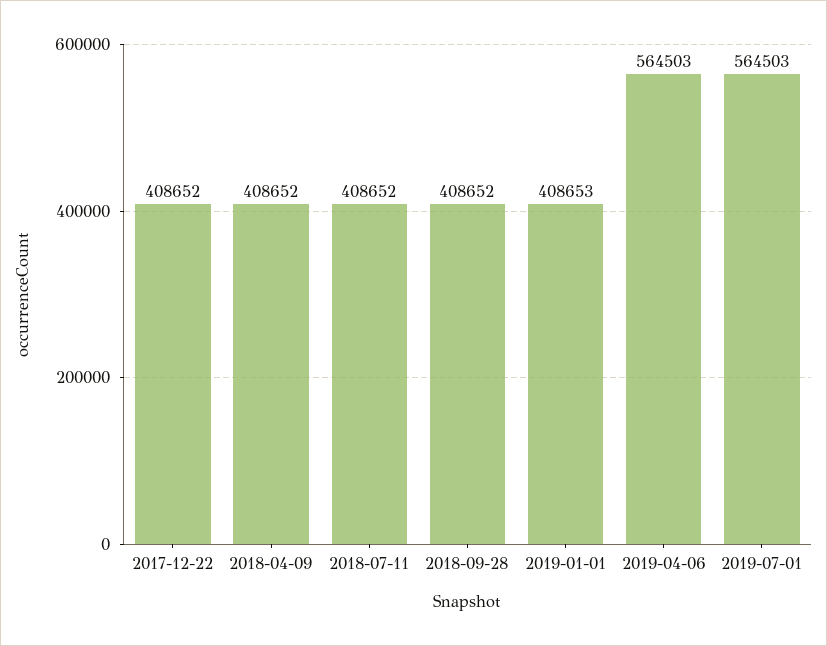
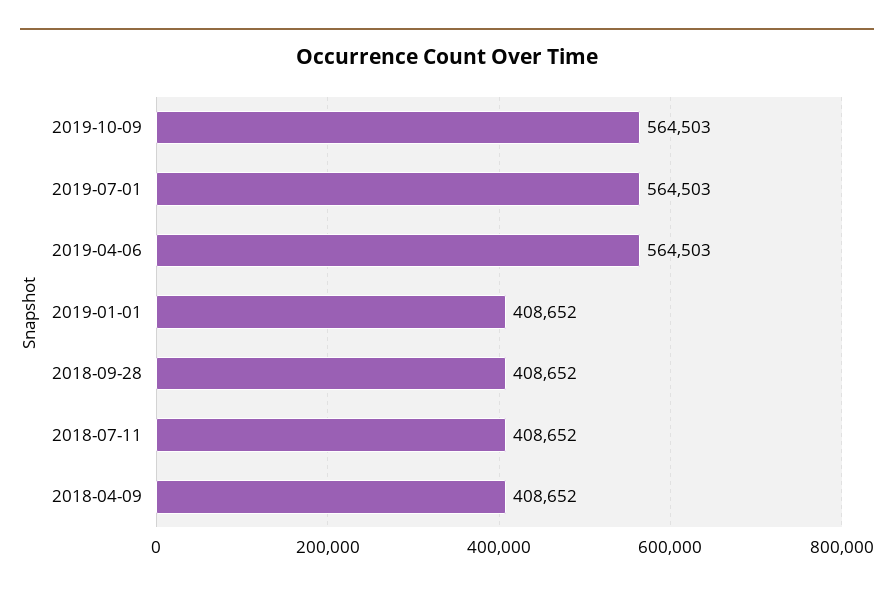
2017-12-22: 408652 -> none
2019-01-01: 408653 -> 408652
2019-10-09: none -> 564503

